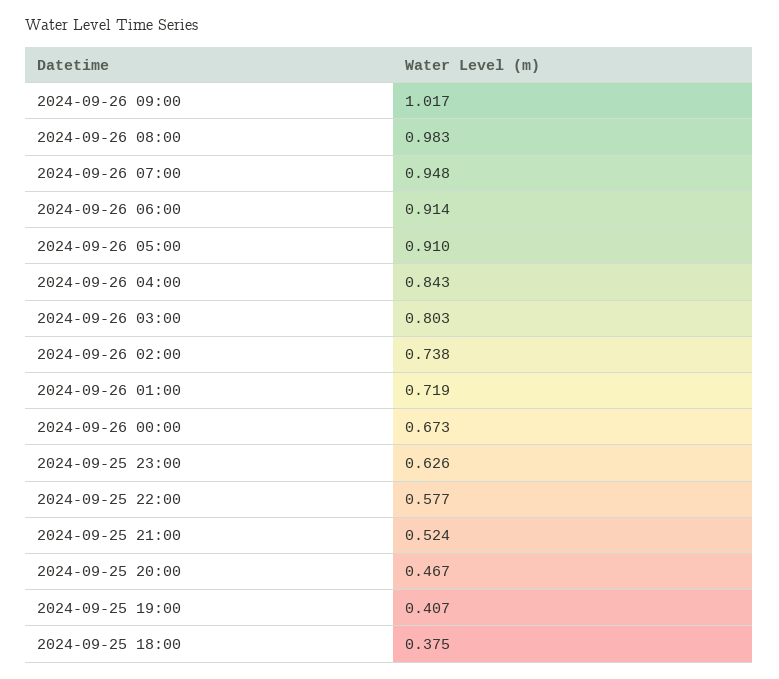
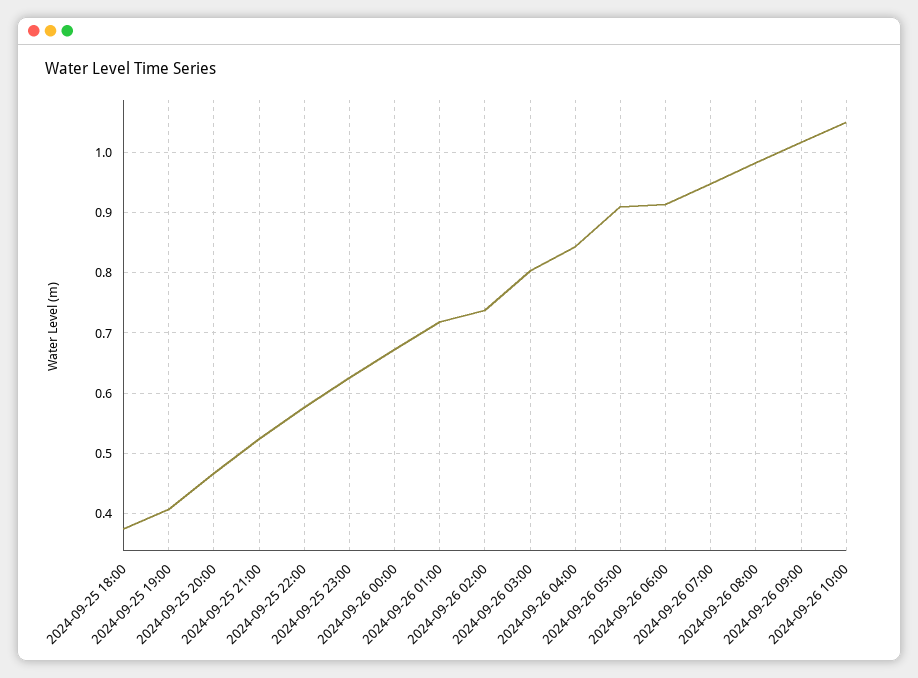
2024-09-26 10:00: none -> 1.05

